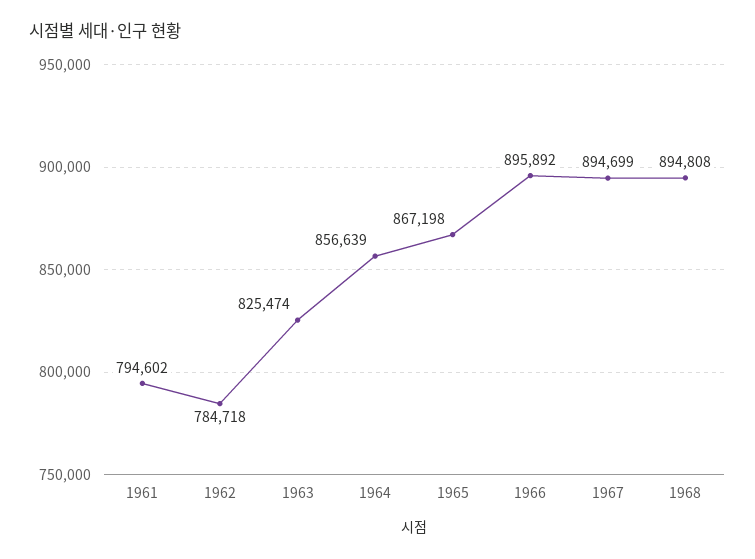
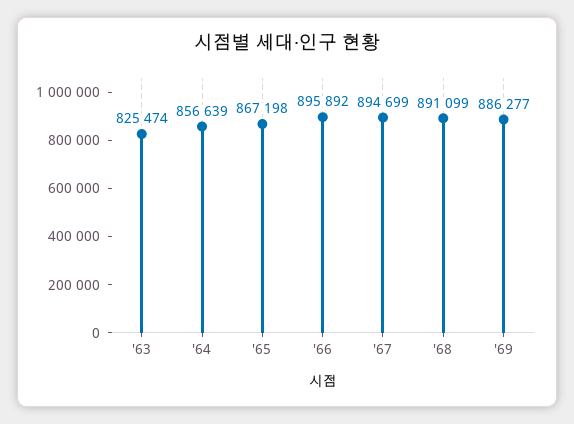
1961: 794602 -> none
1962: 784718 -> none
1968: 894808 -> 891099
'69: none -> 886277

